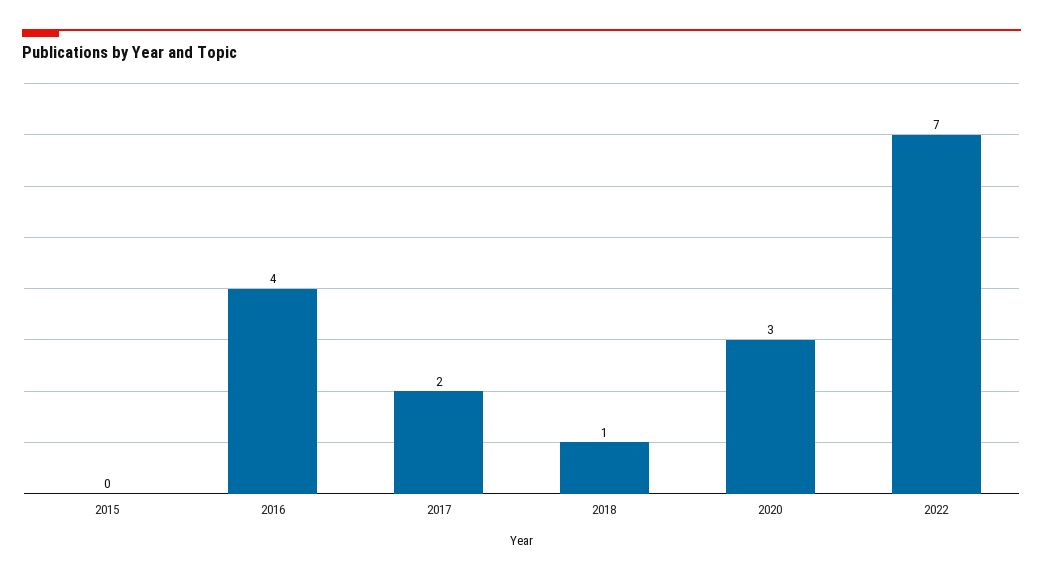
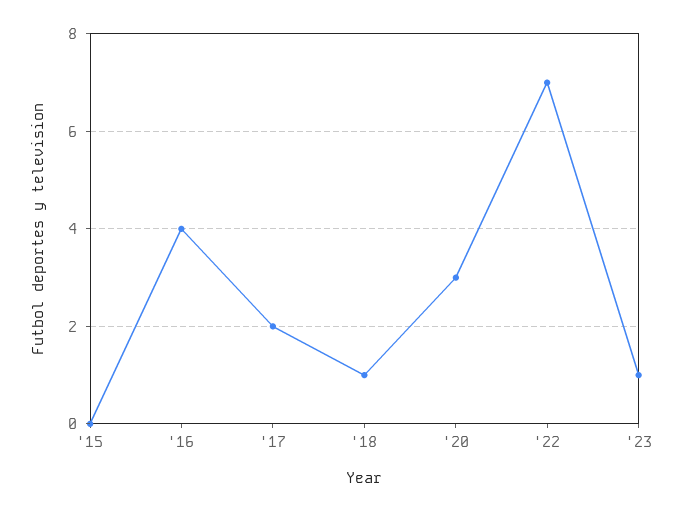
'23: none -> 1

